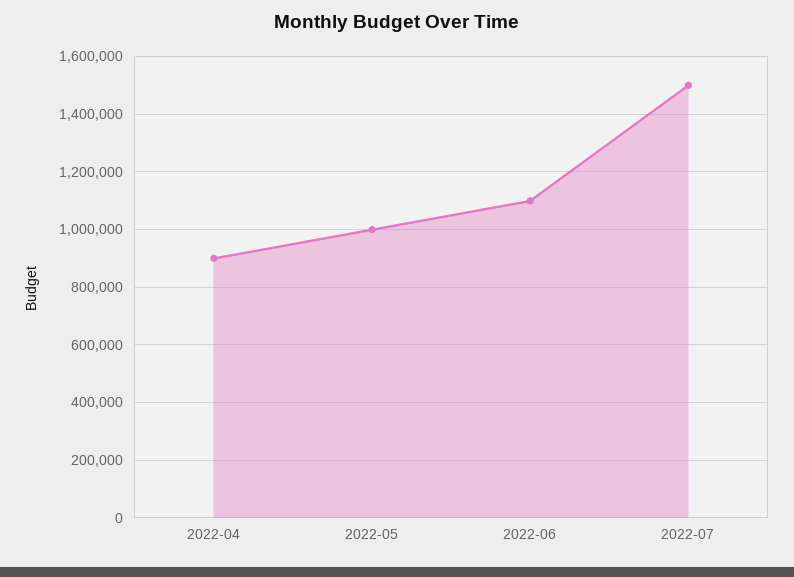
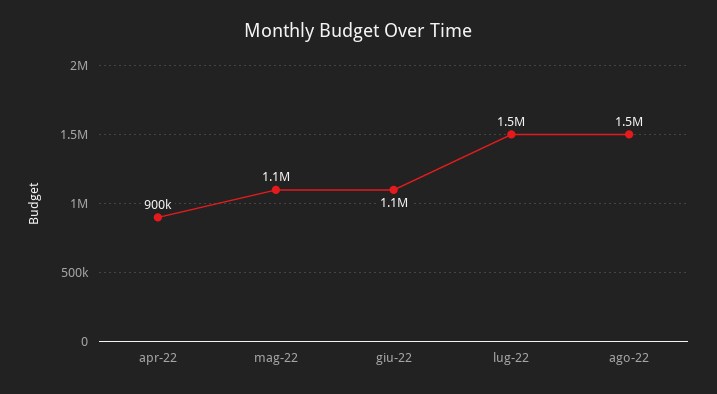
2022-05: 1000000 -> 1100000
ago-22: none -> 1500000

